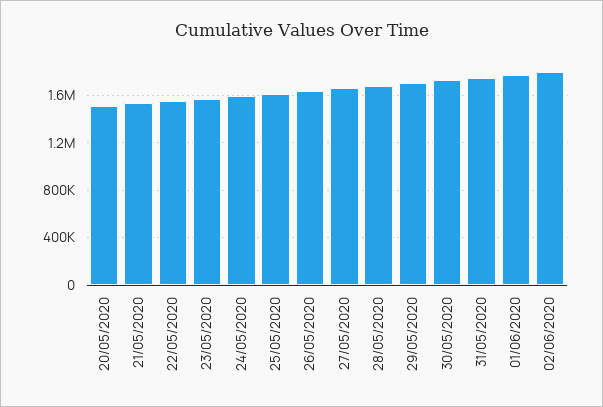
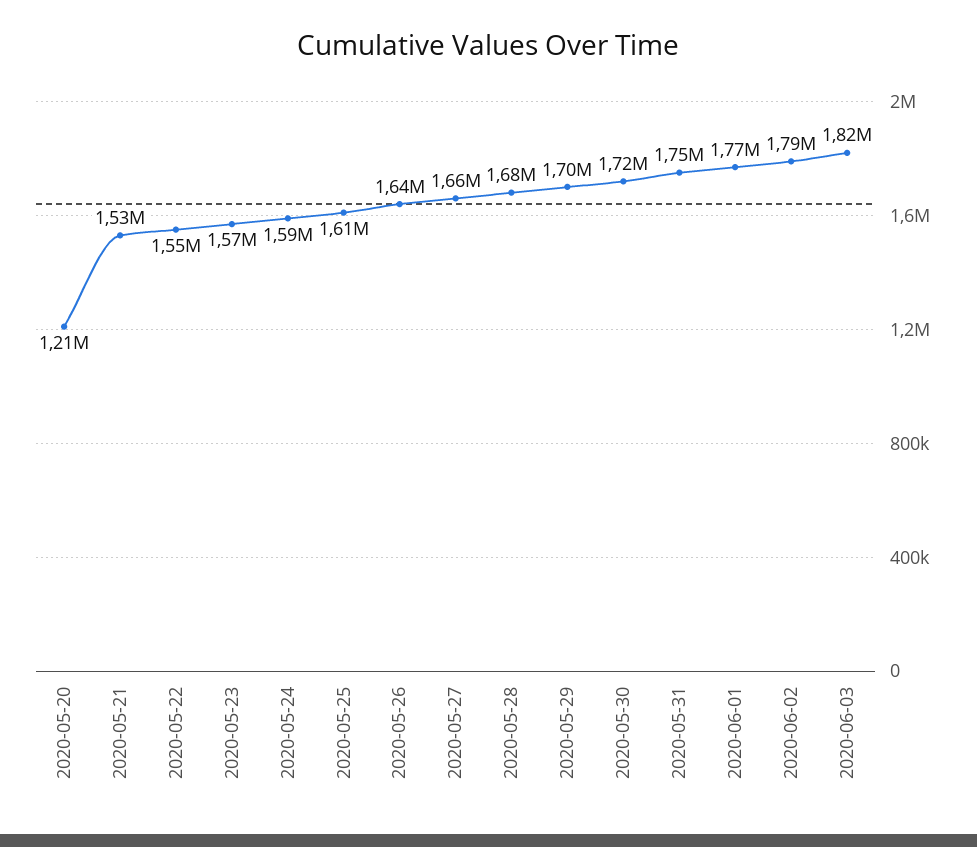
20/05/2020: 1500000 -> 1210000
2020-06-03: none -> 1820000

